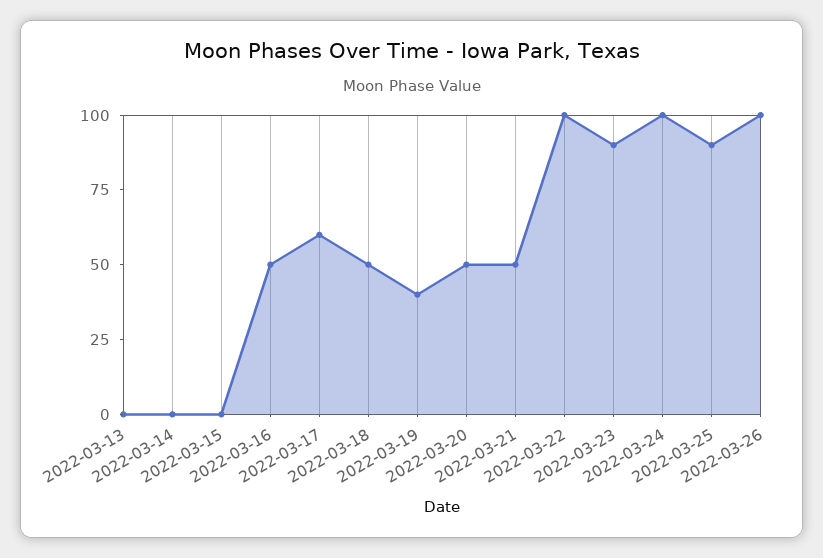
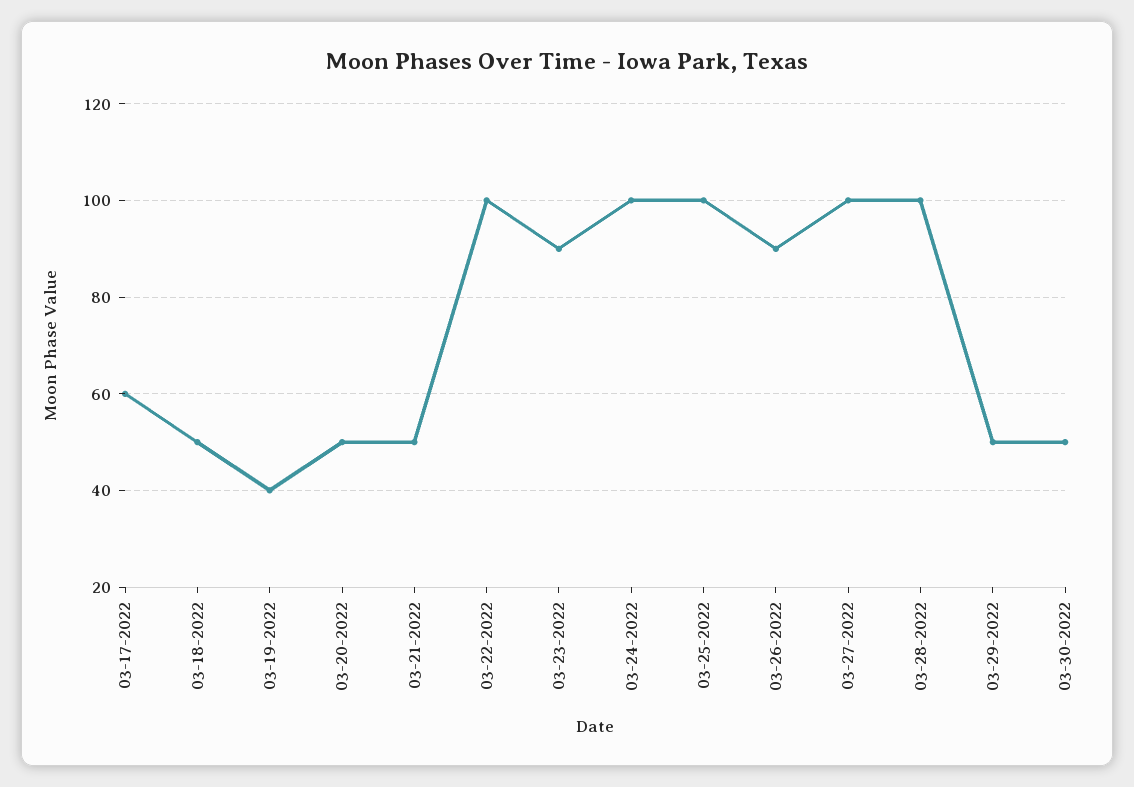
2022-03-13: 0 -> none
2022-03-14: 0 -> none
2022-03-15: 0 -> none
2022-03-16: 50 -> none
2022-03-25: 90 -> 100
2022-03-26: 100 -> 90
03-27-2022: none -> 100
03-28-2022: none -> 100
03-29-2022: none -> 50
03-30-2022: none -> 50

